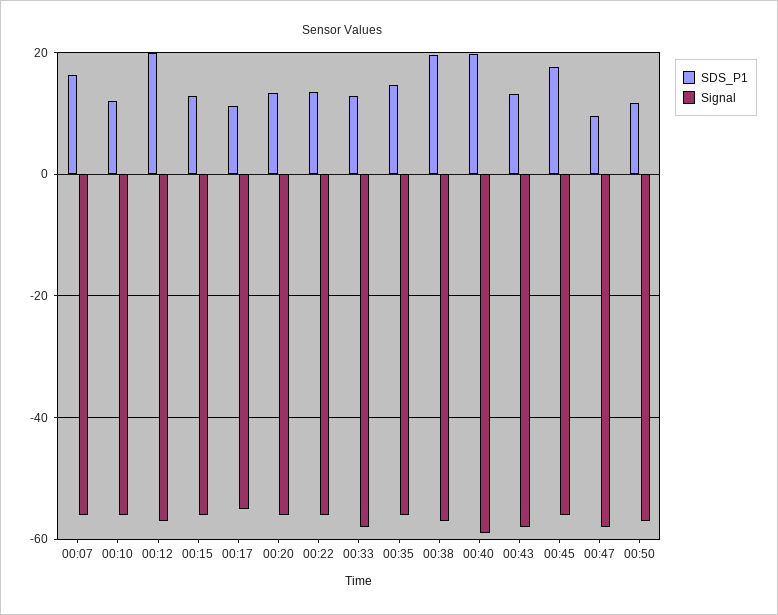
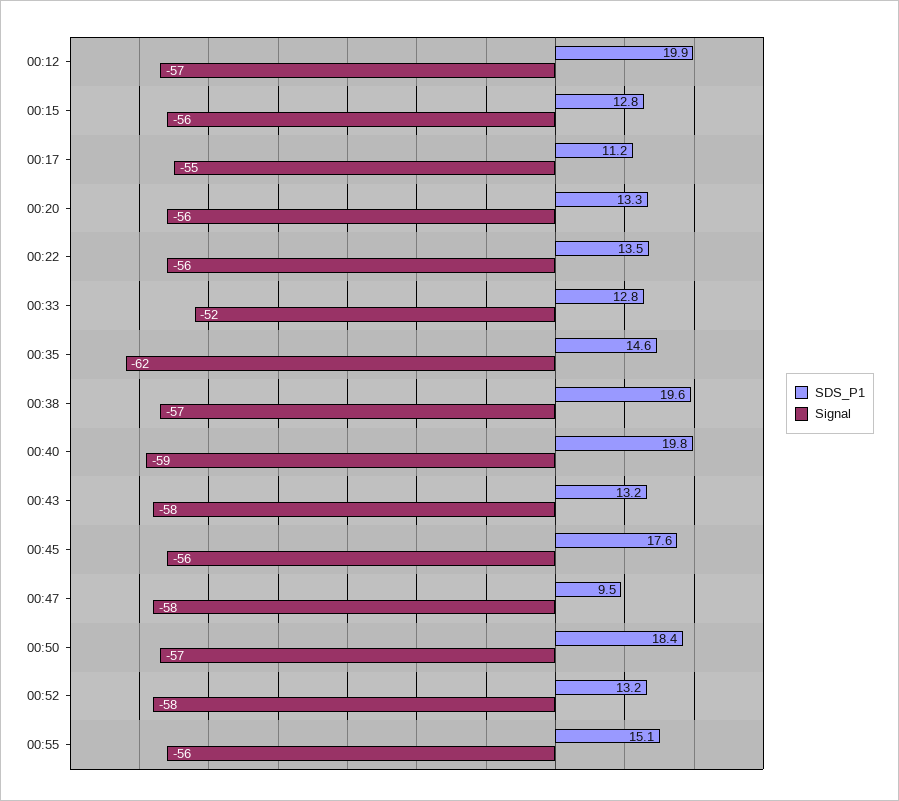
SDS_P1, 00:07: 16 -> none
Signal, 00:07: -56 -> none
SDS_P1, 00:10: 12 -> none
Signal, 00:10: -56 -> none
Signal, 00:33: -58 -> -52
Signal, 00:35: -56 -> -62
SDS_P1, 00:50: 12 -> 18.4
SDS_P1, 00:52: none -> 13.2
Signal, 00:52: none -> -58
SDS_P1, 00:55: none -> 15.1
Signal, 00:55: none -> -56

